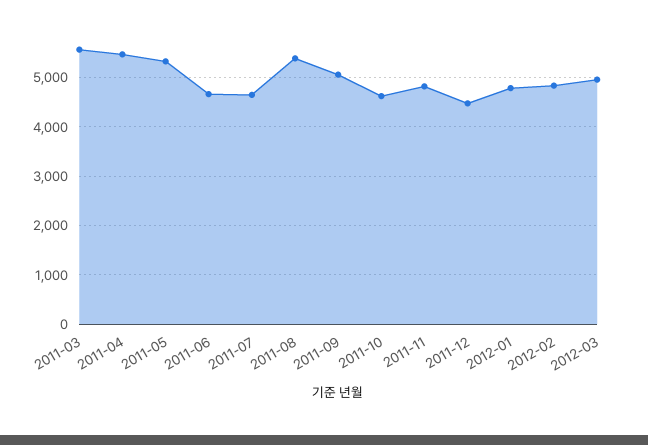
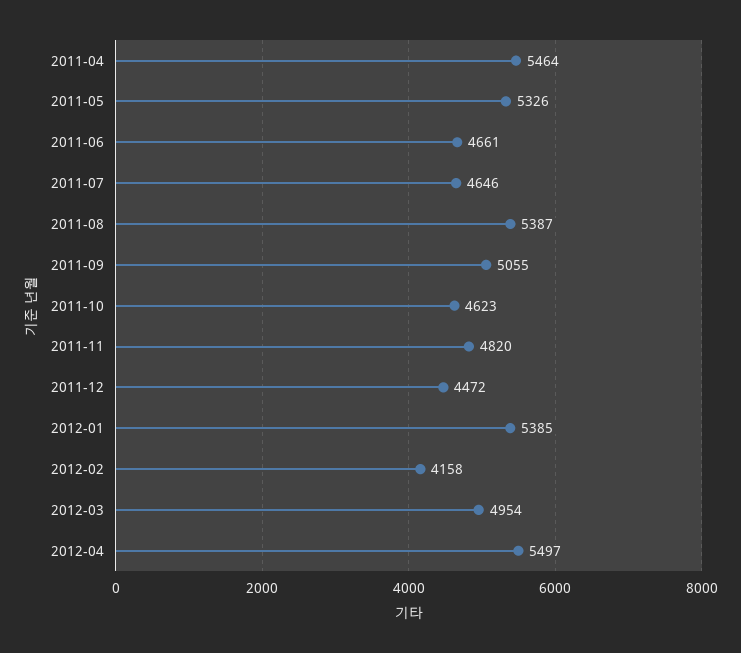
2011-03: 5600 -> none
2012-01: 4800 -> 5385
2012-02: 4800 -> 4158
2012-04: none -> 5497

